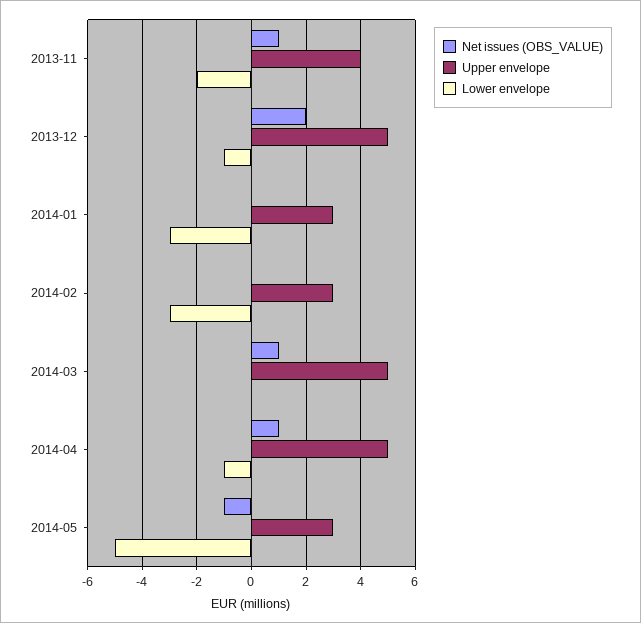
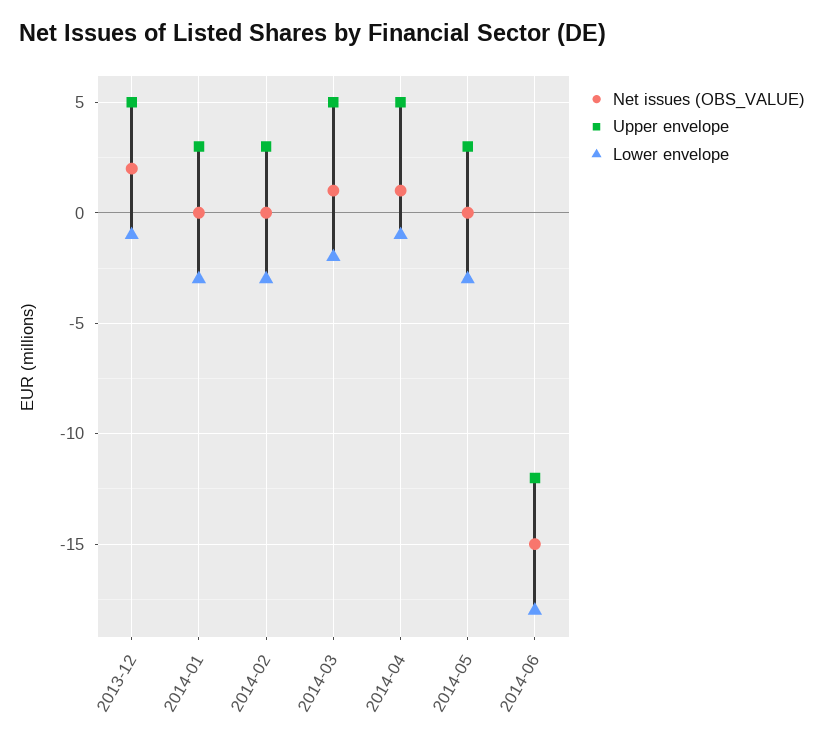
Net issues (OBS_VALUE), 2013-11: 1 -> none
Upper envelope, 2013-11: 4 -> none
Lower envelope, 2013-11: -2 -> none
Lower envelope, 2014-03: 0 -> -2
Net issues (OBS_VALUE), 2014-05: -1 -> 0
Lower envelope, 2014-05: -5 -> -3
Net issues (OBS_VALUE), 2014-06: none -> -15
Upper envelope, 2014-06: none -> -12
Lower envelope, 2014-06: none -> -18

